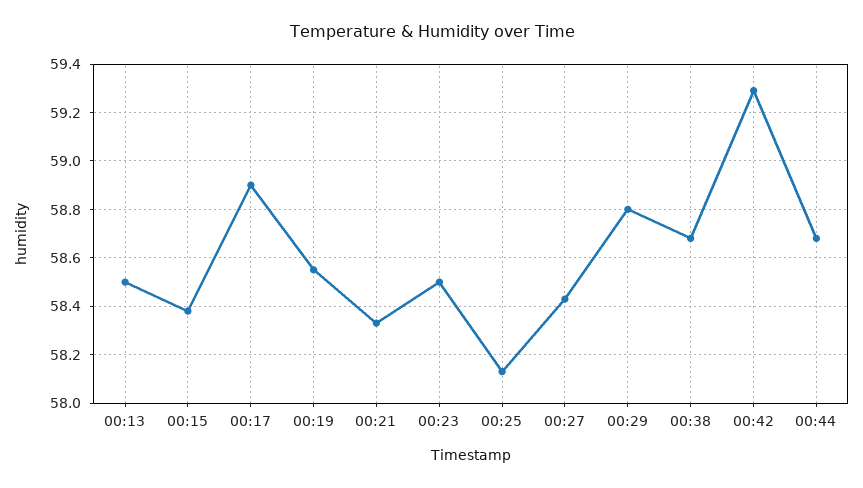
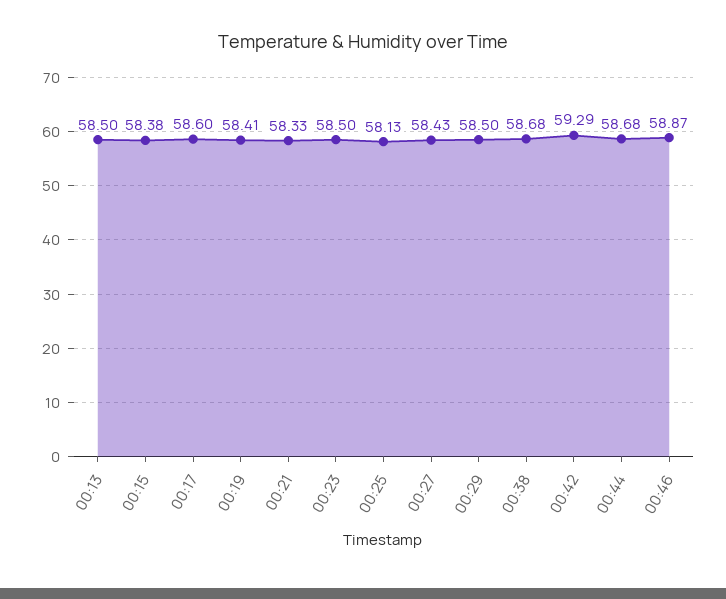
00:17: 58.9 -> 58.6
00:19: 58.55 -> 58.41
00:29: 58.8 -> 58.5
00:46: none -> 58.87

